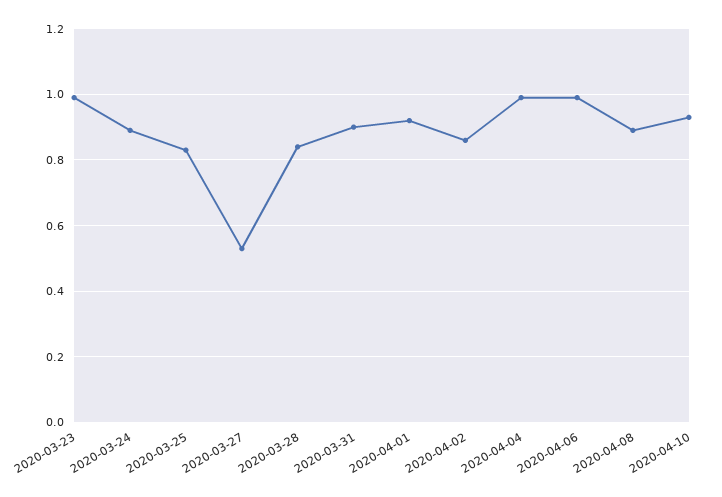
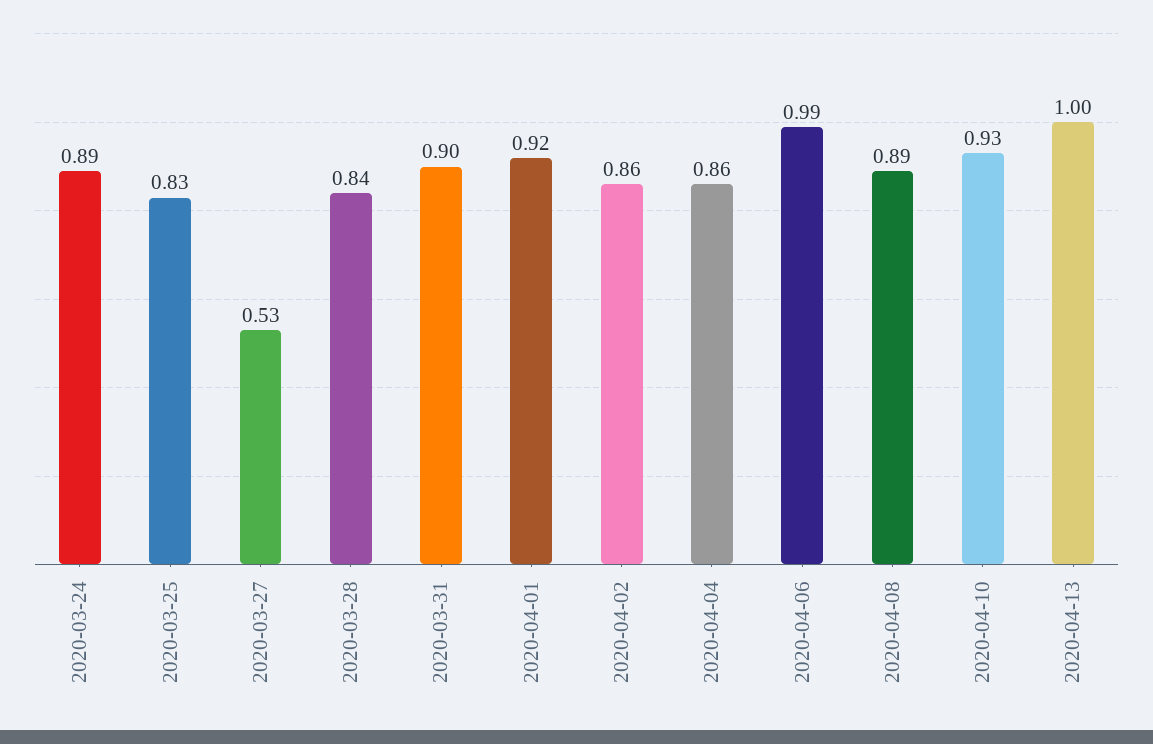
2020-03-23: 1 -> none
2020-04-04: 1 -> 0.86
2020-04-13: none -> 1

